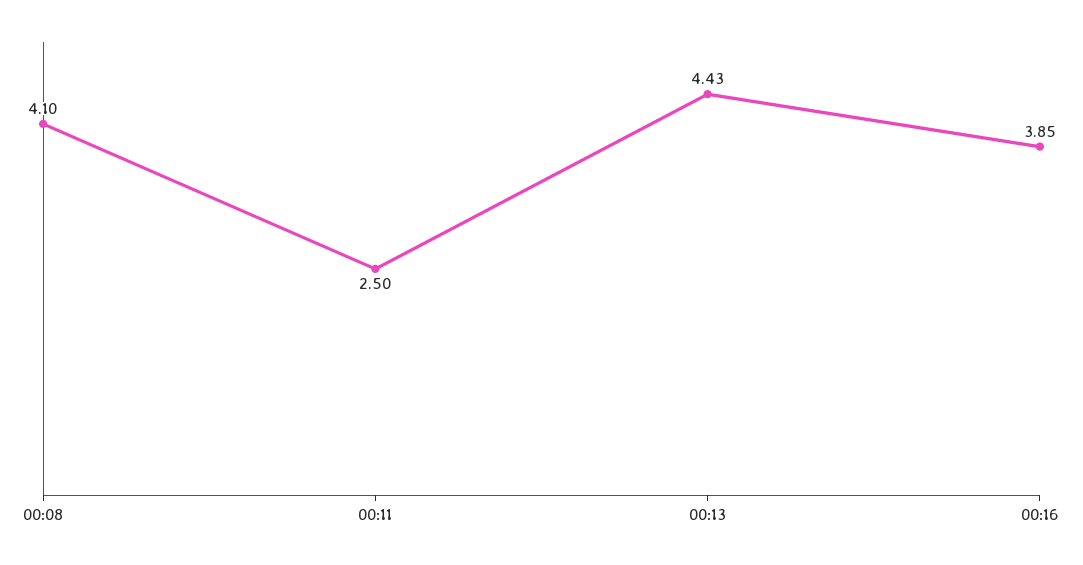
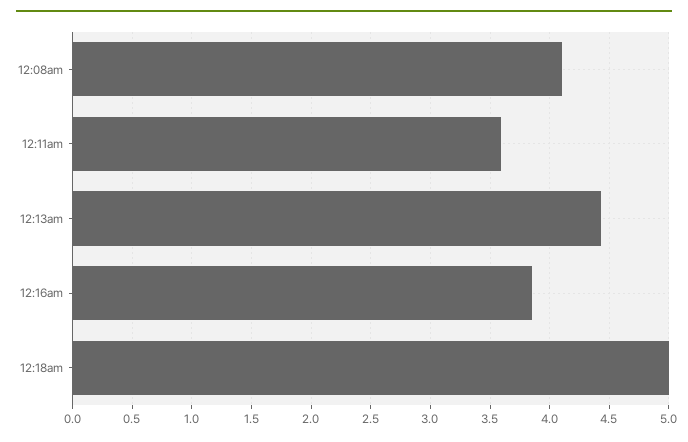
00:11: 2.5 -> 3.6
12:18am: none -> 5

